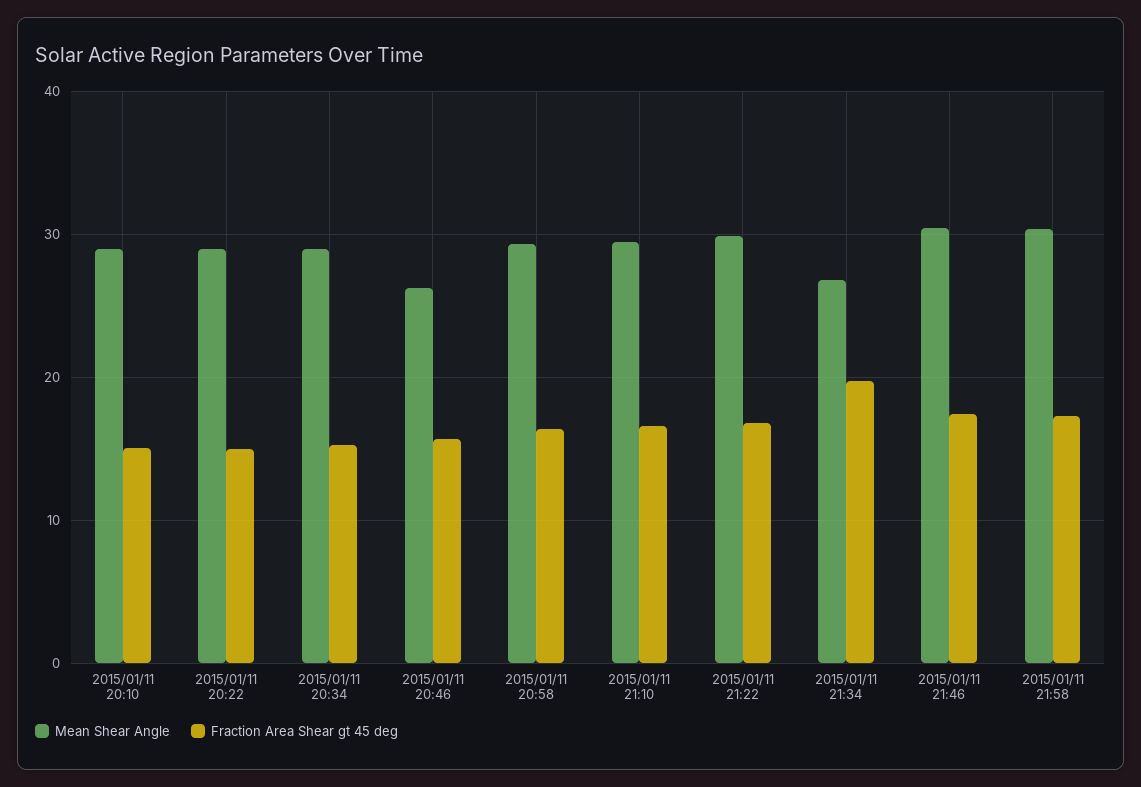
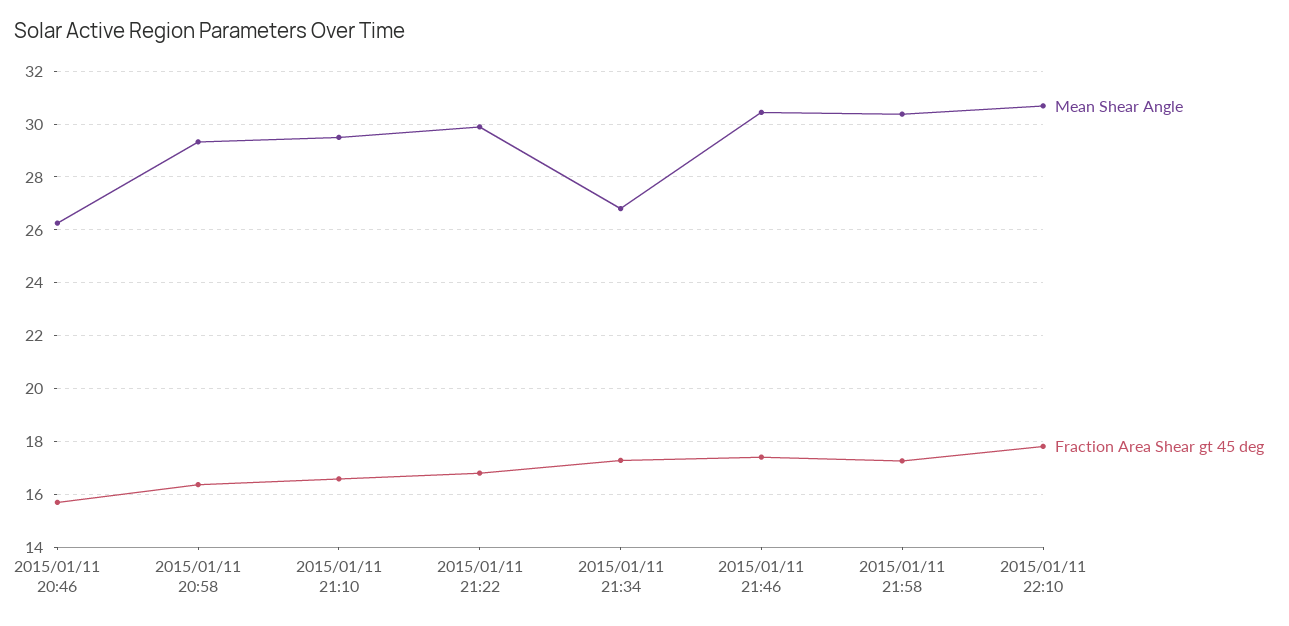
Mean Shear Angle, 2015/01/11 20:10: 29 -> none
Fraction Area Shear gt 45 deg, 2015/01/11 20:10: 15 -> none
Mean Shear Angle, 2015/01/11 20:22: 29 -> none
Fraction Area Shear gt 45 deg, 2015/01/11 20:22: 15 -> none
Mean Shear Angle, 2015/01/11 20:34: 29 -> none
Fraction Area Shear gt 45 deg, 2015/01/11 20:34: 15 -> none
Fraction Area Shear gt 45 deg, 2015/01/11 21:34: 20 -> 17.25
Mean Shear Angle, 2015/01/11 22:10: none -> 30.75
Fraction Area Shear gt 45 deg, 2015/01/11 22:10: none -> 17.75

